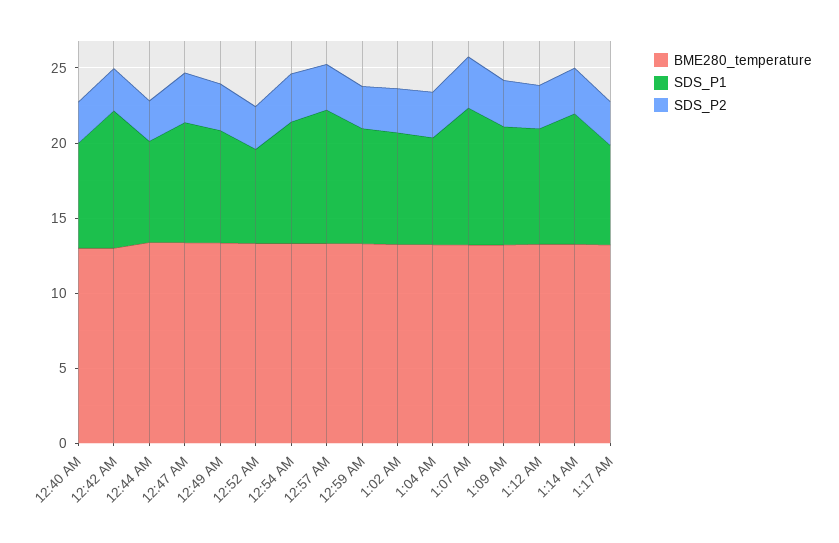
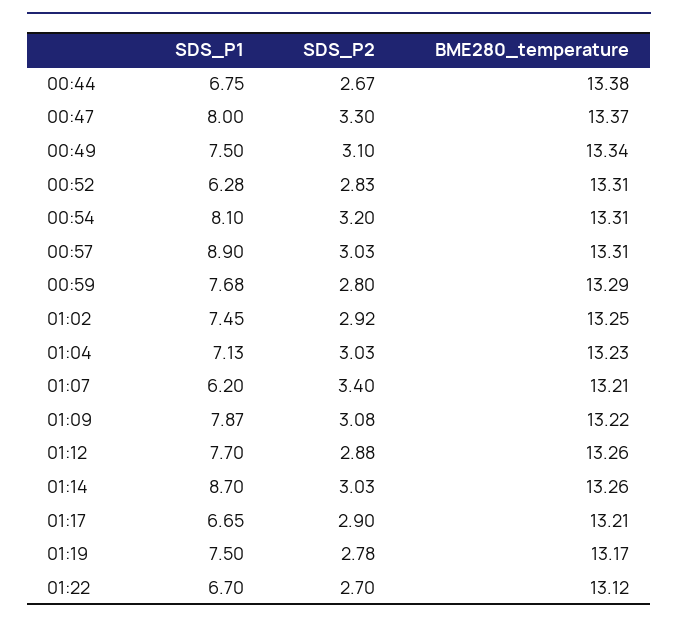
BME280_temperature, 12:40 AM: 13 -> none
SDS_P1, 12:40 AM: 7 -> none
SDS_P2, 12:40 AM: 3 -> none
BME280_temperature, 12:42 AM: 13 -> none
SDS_P1, 12:42 AM: 9 -> none
SDS_P2, 12:42 AM: 3 -> none
SDS_P1, 1:07 AM: 9 -> 6.2
SDS_P1, 01:19: none -> 7.5
SDS_P2, 01:19: none -> 2.78
BME280_temperature, 01:19: none -> 13.17
SDS_P1, 01:22: none -> 6.7
SDS_P2, 01:22: none -> 2.7
BME280_temperature, 01:22: none -> 13.12

